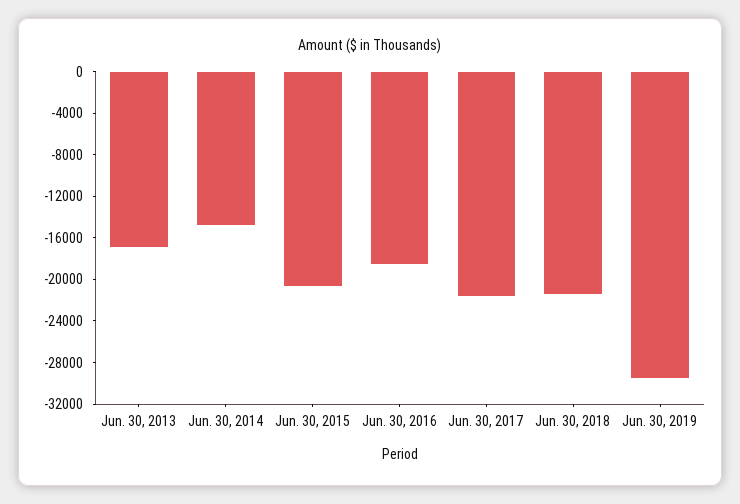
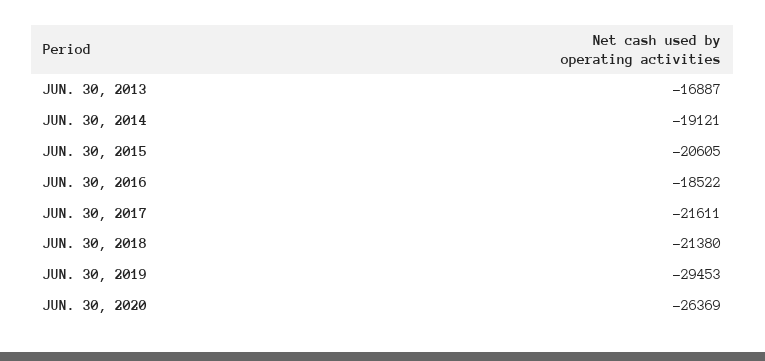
Jun. 30, 2014: -15000 -> -19121
JUN. 30, 2020: none -> -26369

